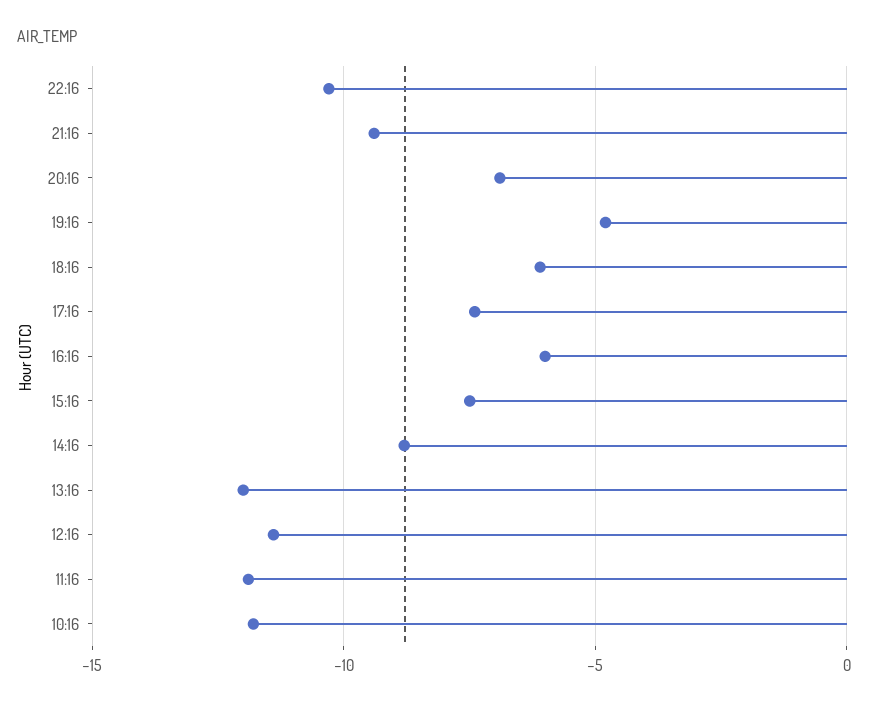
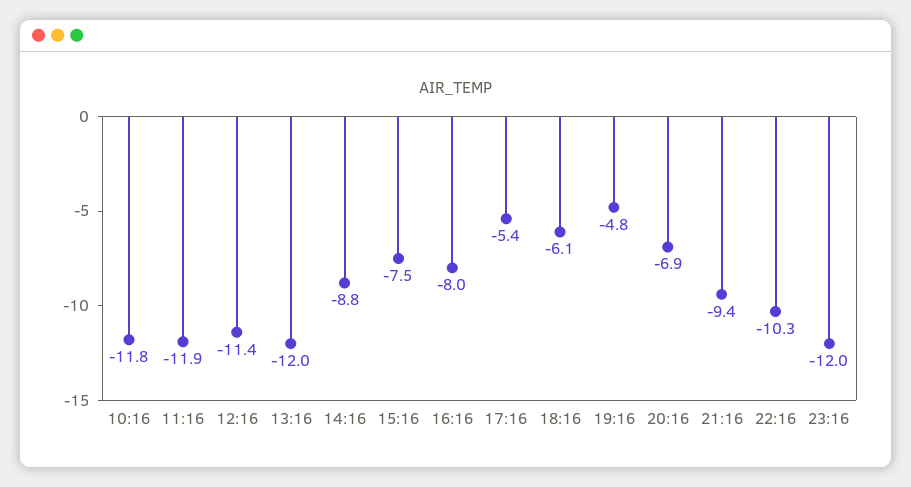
17:16: -7.5 -> -5.4
16:16: -6 -> -8
23:16: none -> -12

